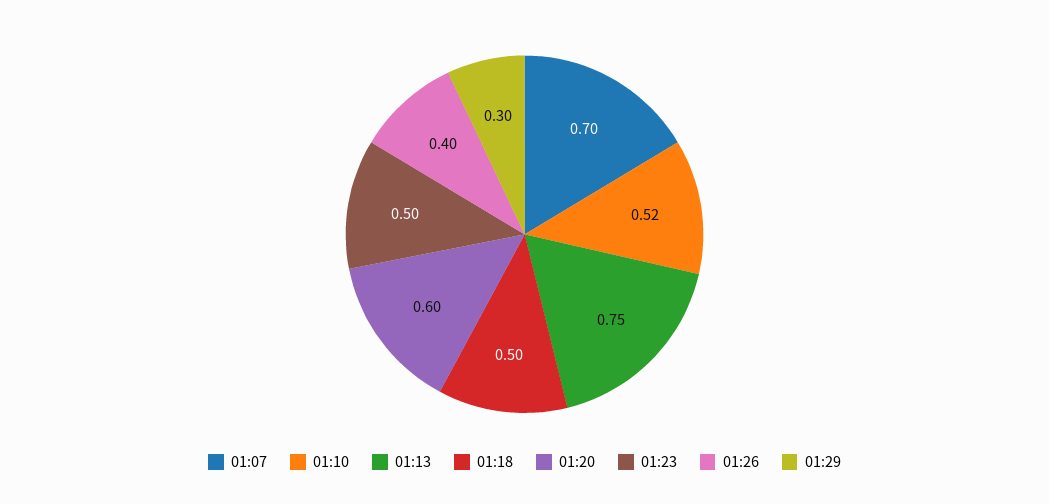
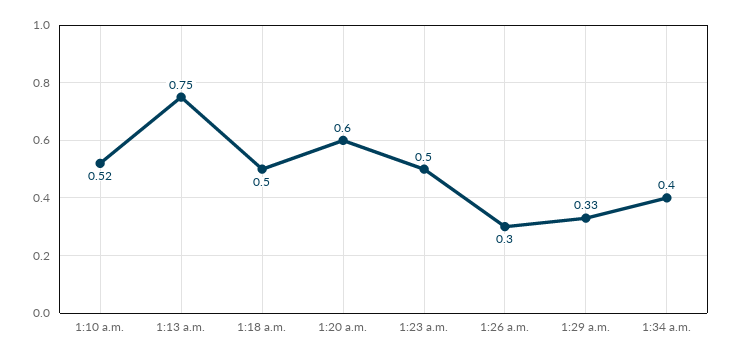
01:07: 0.7 -> none
01:26: 0.4 -> 0.3
01:29: 0.3 -> 0.33
1:34 a.m.: none -> 0.4

